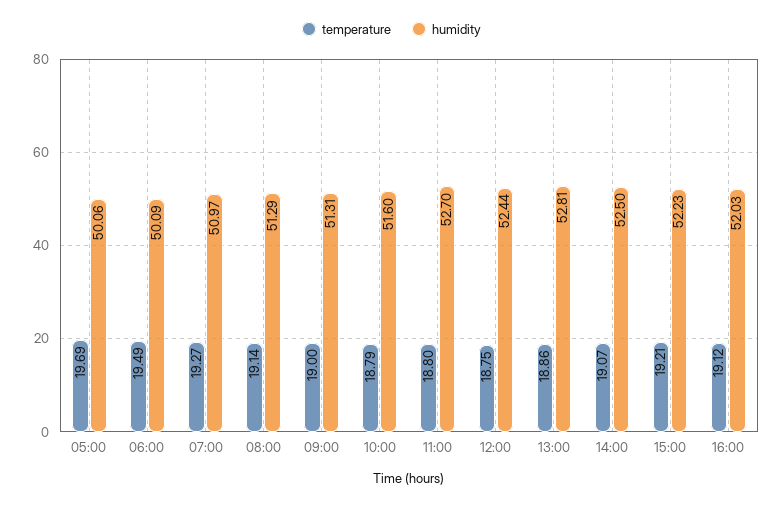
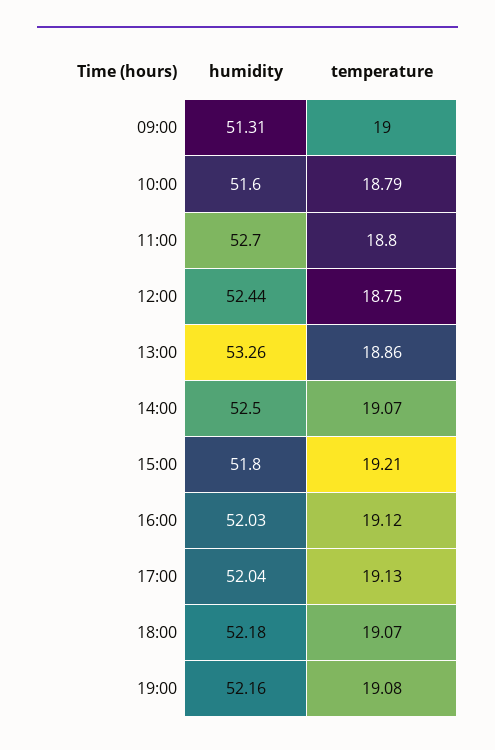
temperature, 05:00: 19.69 -> none
humidity, 05:00: 50.06 -> none
temperature, 06:00: 19.49 -> none
humidity, 06:00: 50.09 -> none
temperature, 07:00: 19.27 -> none
humidity, 07:00: 50.97 -> none
temperature, 08:00: 19.14 -> none
humidity, 08:00: 51.29 -> none
humidity, 13:00: 52.81 -> 53.26
humidity, 15:00: 52.23 -> 51.8
humidity, 17:00: none -> 52.04
temperature, 17:00: none -> 19.13
humidity, 18:00: none -> 52.18
temperature, 18:00: none -> 19.07
humidity, 19:00: none -> 52.16
temperature, 19:00: none -> 19.08

